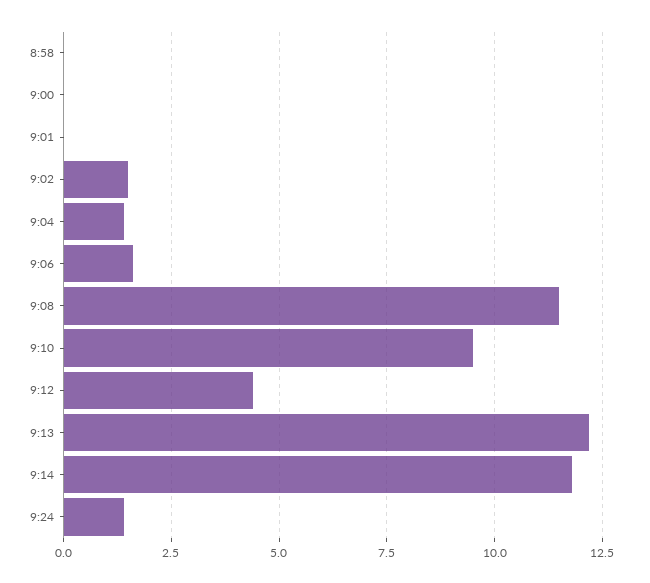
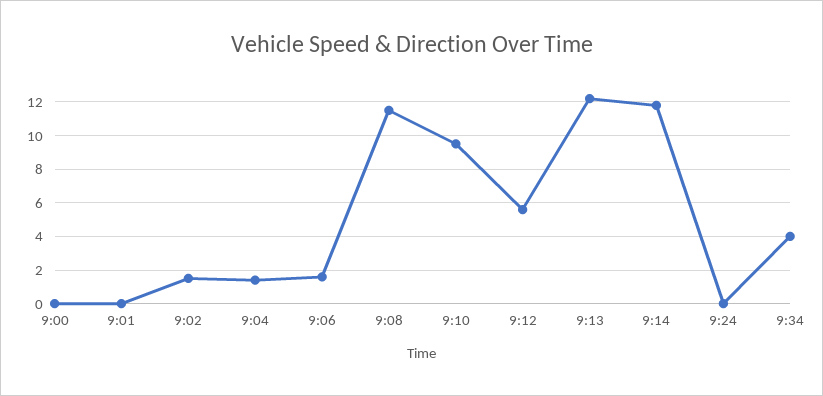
8:58: 0 -> none
9:12: 4.5 -> 5.5
9:24: 1.5 -> 0
9:34: none -> 4

